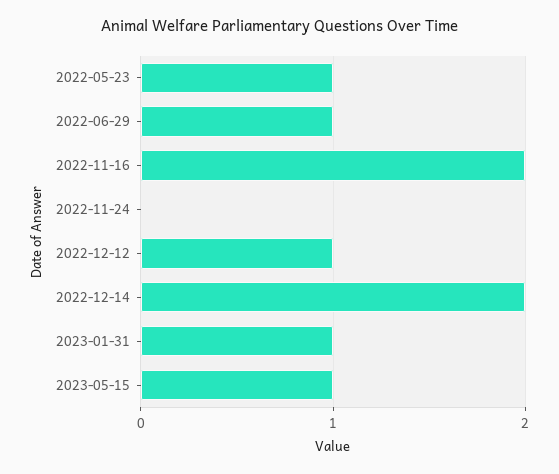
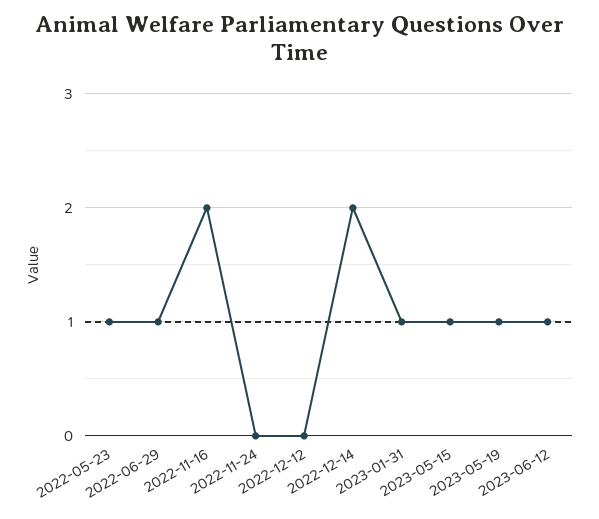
2022-12-12: 1 -> 0
2023-05-19: none -> 1
2023-06-12: none -> 1

